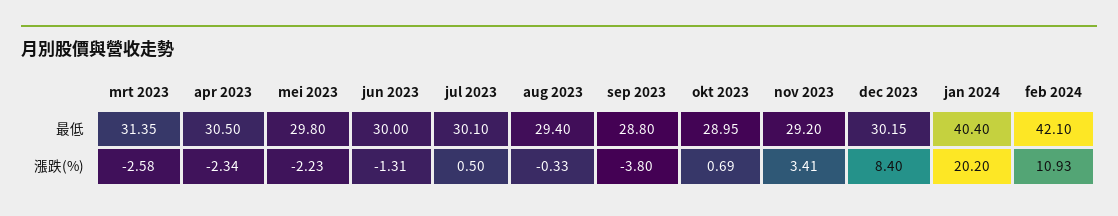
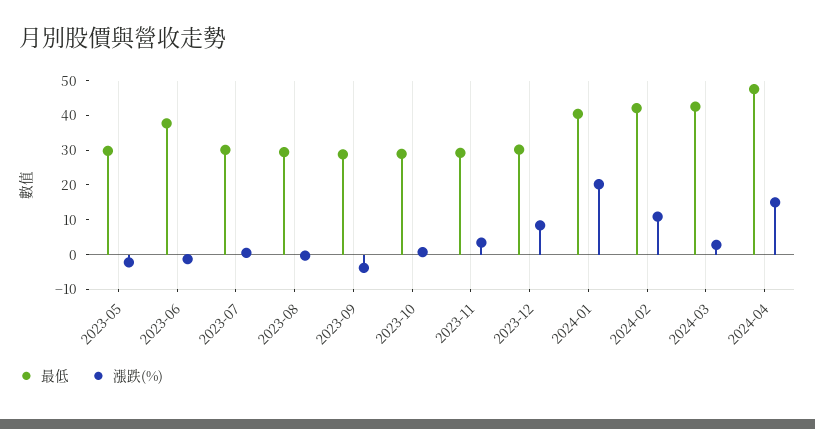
最低, mrt 2023: 31.35 -> none
最低, apr 2023: 30.5 -> none
最低, jun 2023: 30 -> 37.5
漲跌(%), mrt 2023: -2.58 -> none
漲跌(%), apr 2023: -2.34 -> none
最低, 2024-03: none -> 42.5
漲跌(%), 2024-03: none -> 2.5
最低, 2024-04: none -> 47.5
漲跌(%), 2024-04: none -> 15

